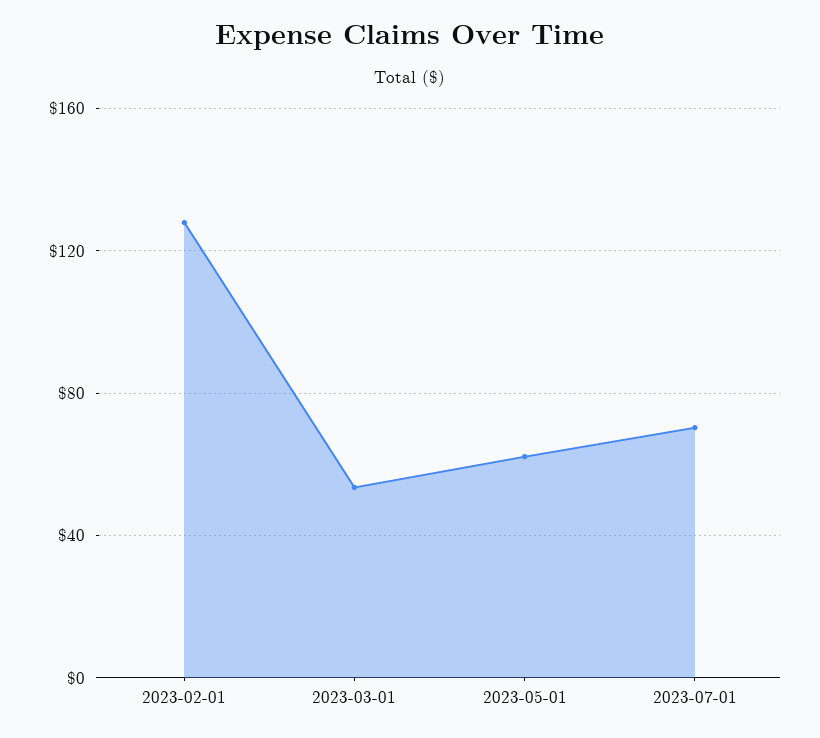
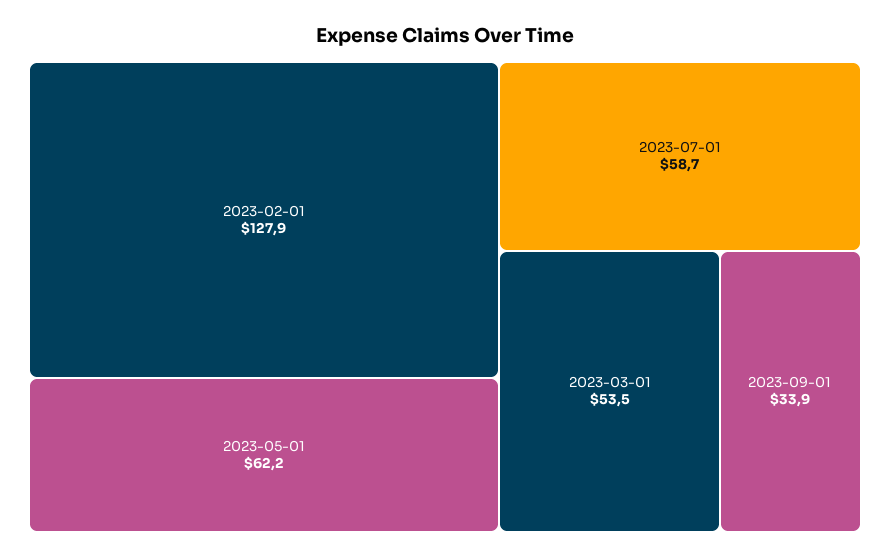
2023-07-01: 70 -> 58.7
2023-09-01: none -> 33.9

